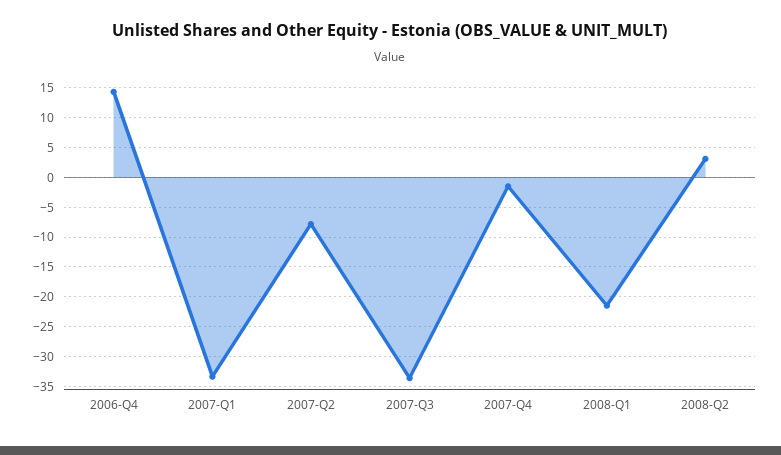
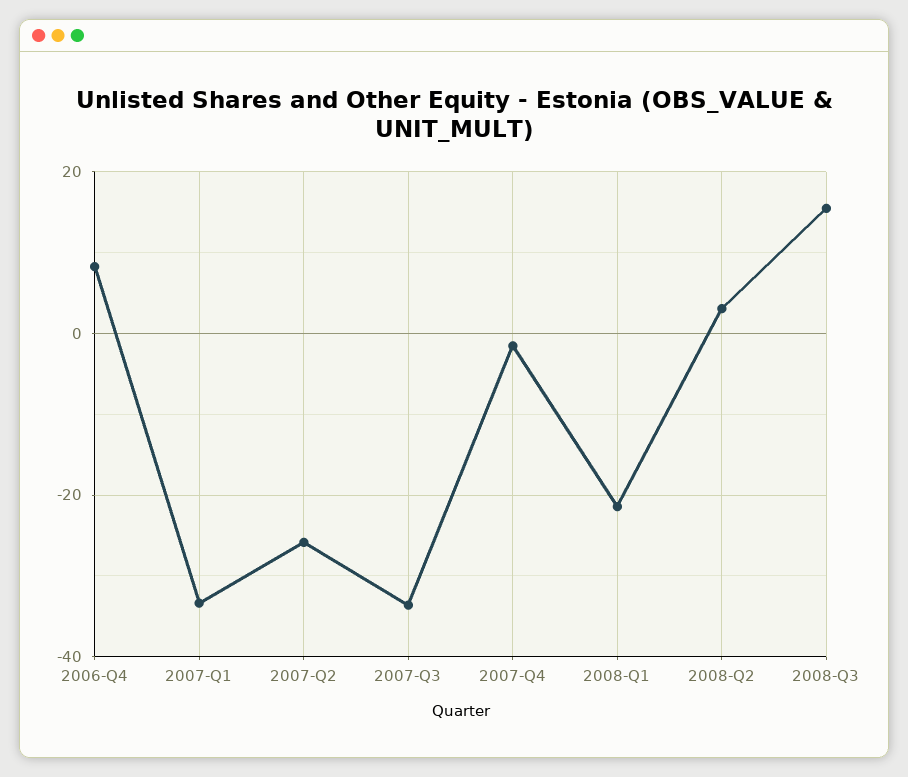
2006-Q4: 15 -> 8
2007-Q2: -7.5 -> -26
2008-Q3: none -> 16

